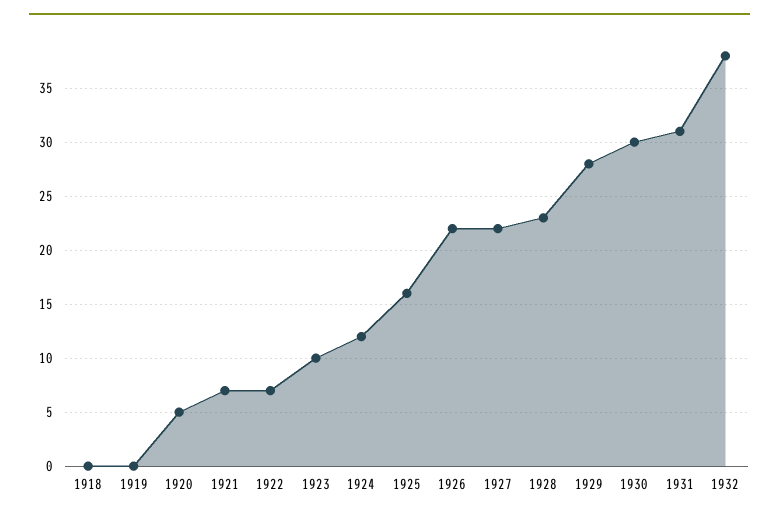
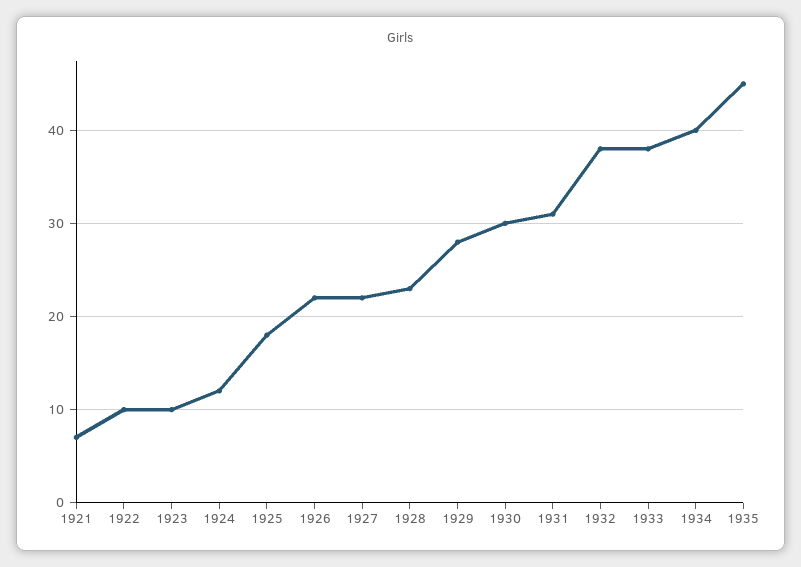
1918: 0 -> none
1919: 0 -> none
1920: 5 -> none
1922: 7 -> 10
1925: 16 -> 18
1933: none -> 38
1934: none -> 40
1935: none -> 45

